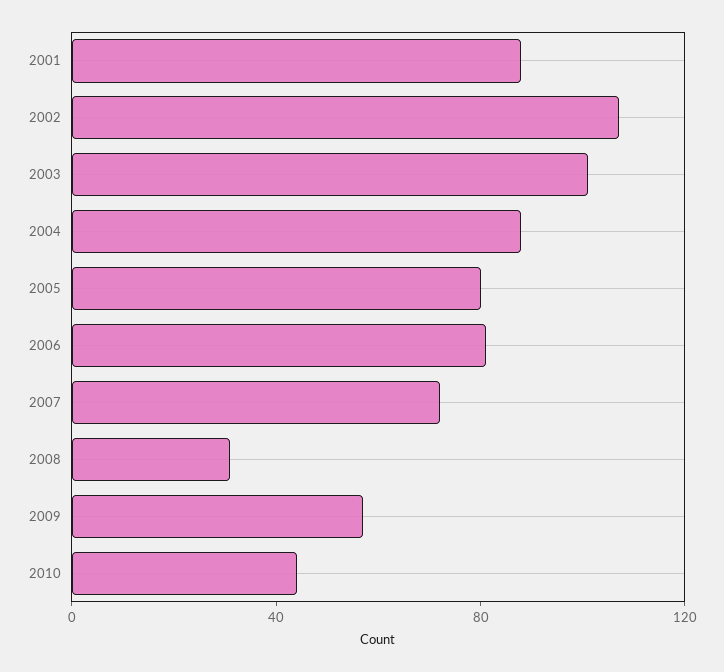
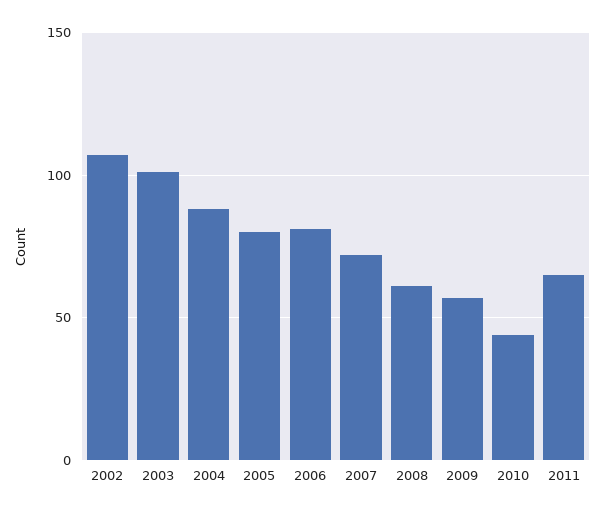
2001: 90 -> none
2008: 30 -> 60
2011: none -> 65

